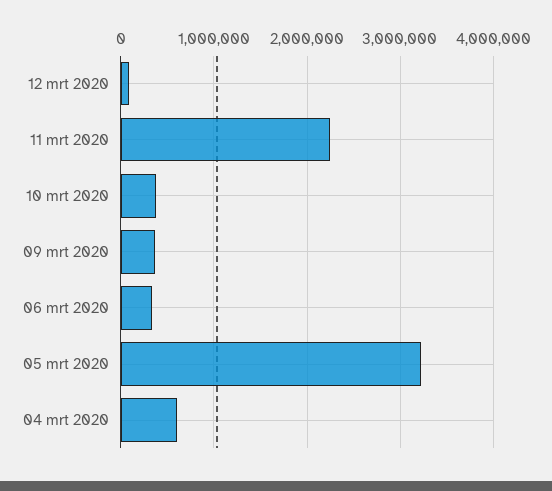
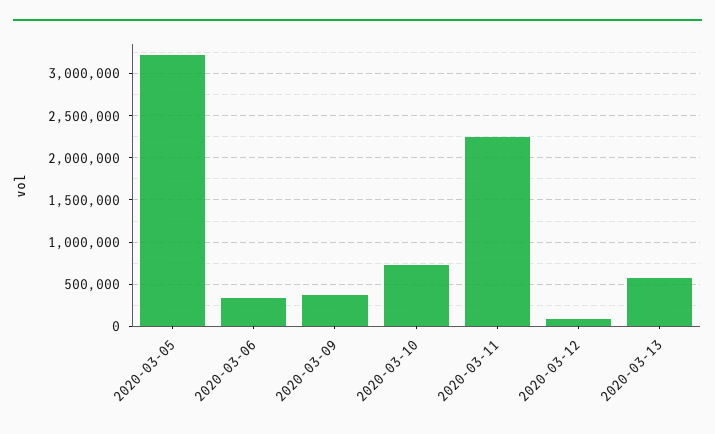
10 mrt 2020: 400000 -> 700000
04 mrt 2020: 600000 -> none
2020-03-13: none -> 600000

